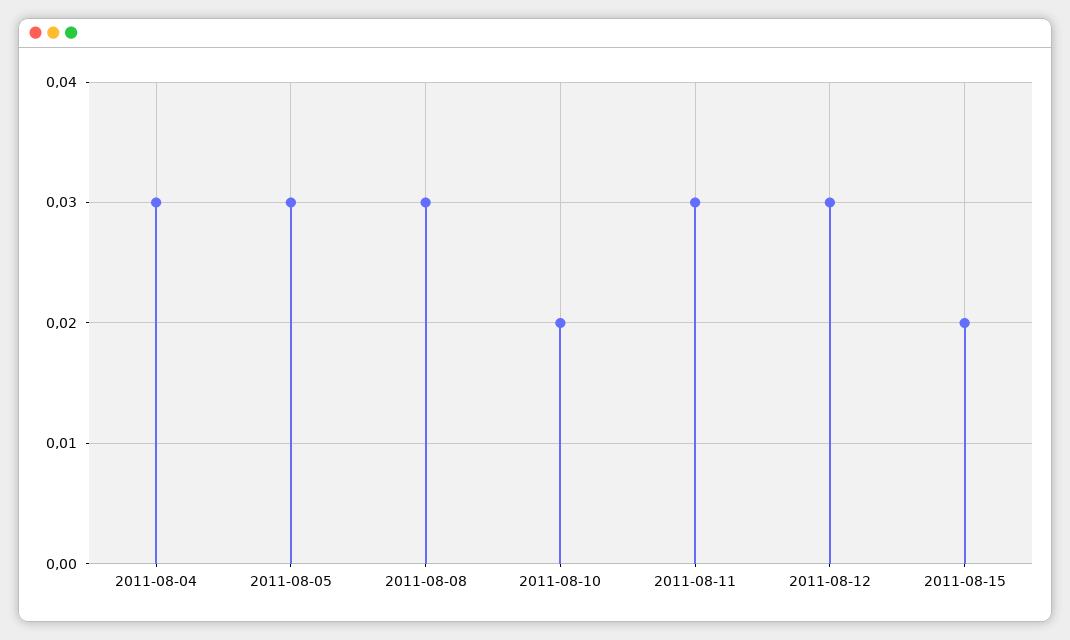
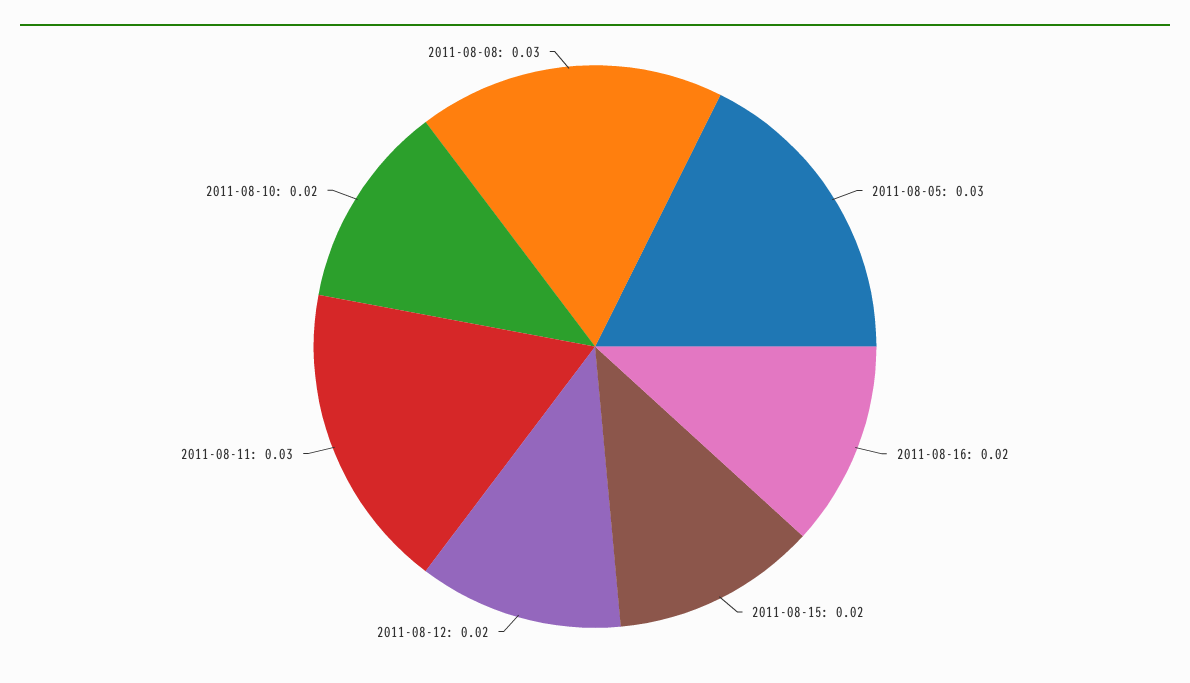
2011-08-04: 0.03 -> none
2011-08-12: 0.03 -> 0.02
2011-08-16: none -> 0.02

